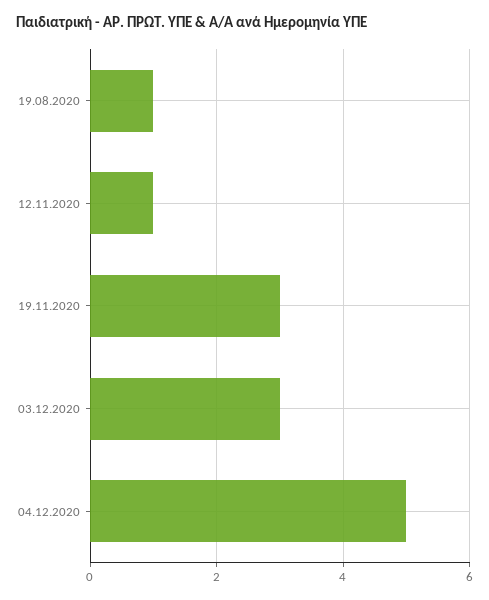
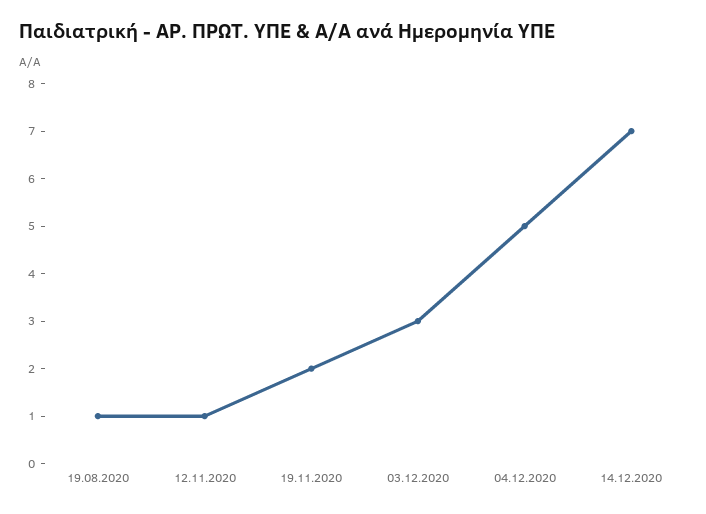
19.11.2020: 3 -> 2
14.12.2020: none -> 7

